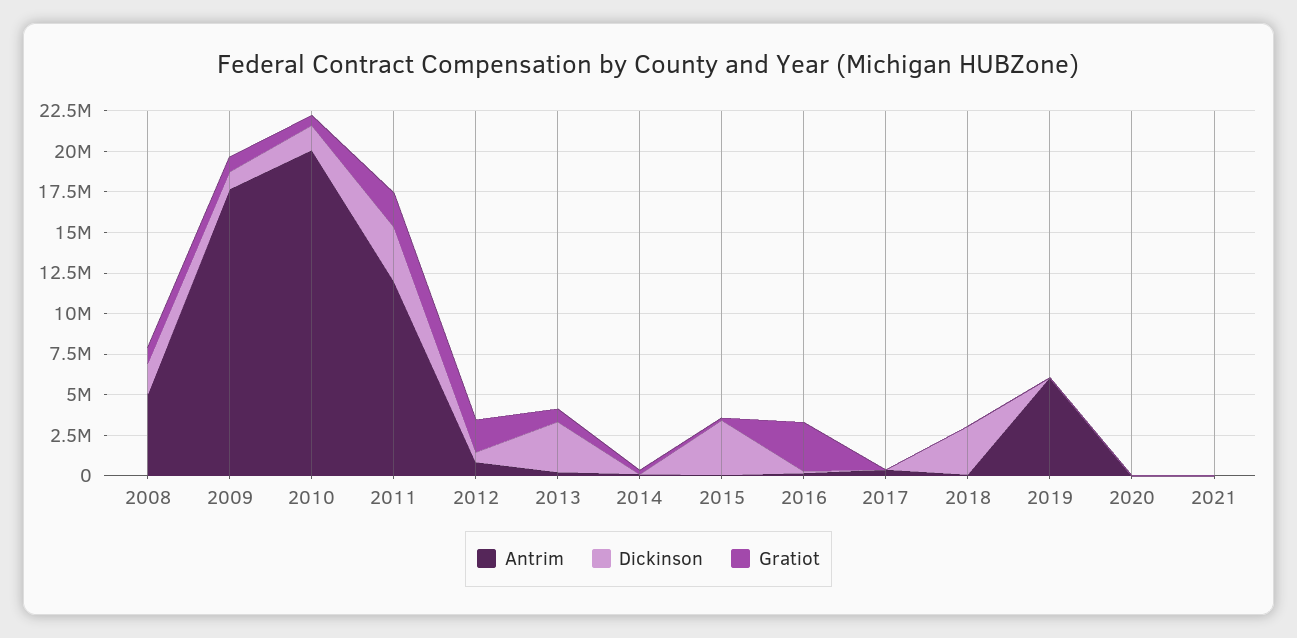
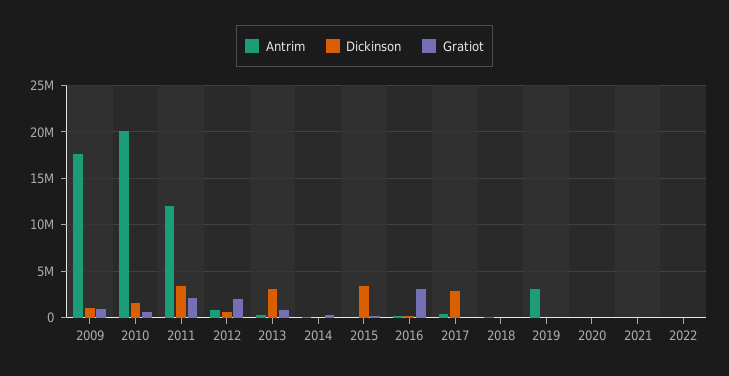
Antrim, 2008: 5000000 -> none
Dickinson, 2008: 2000000 -> none
Gratiot, 2008: 1000000 -> none
Dickinson, 2017: 0 -> 3000000
Dickinson, 2018: 3000000 -> 0
Antrim, 2019: 6000000 -> 3000000
Antrim, 2022: none -> 0
Dickinson, 2022: none -> 0
Gratiot, 2022: none -> 0

